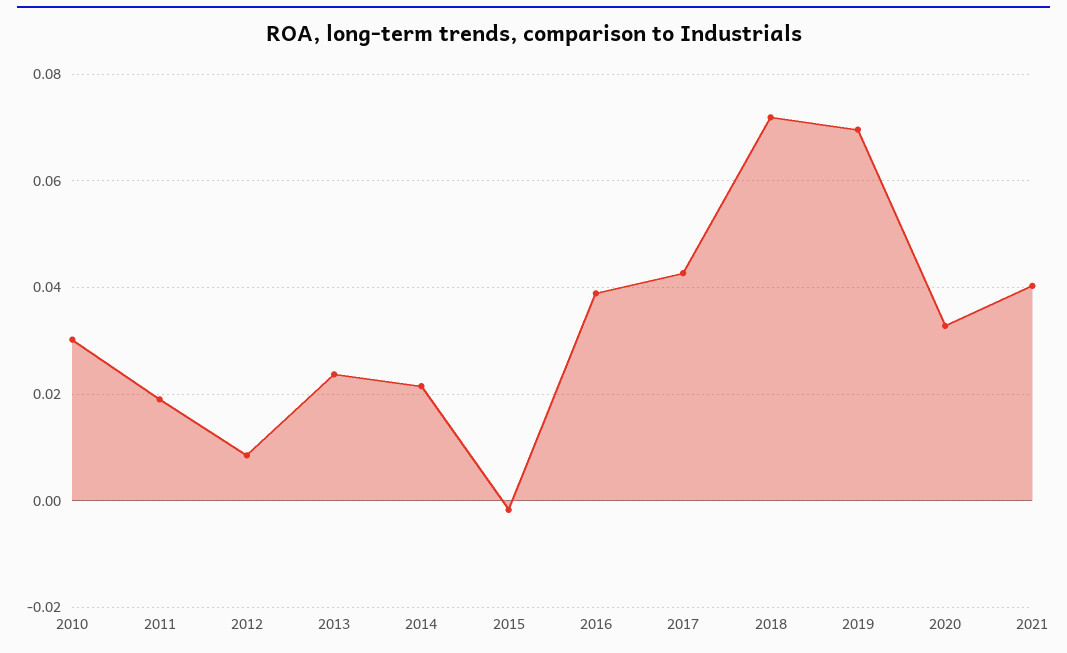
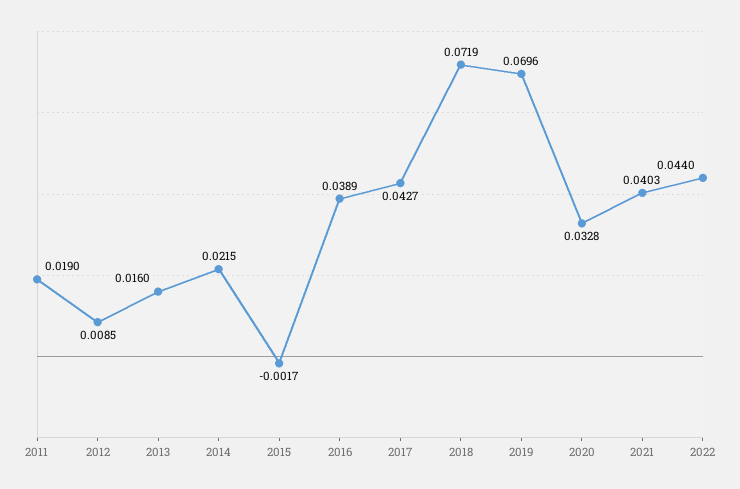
2010: 0.03 -> none
2013: 0.024 -> 0.016
2022: none -> 0.044

